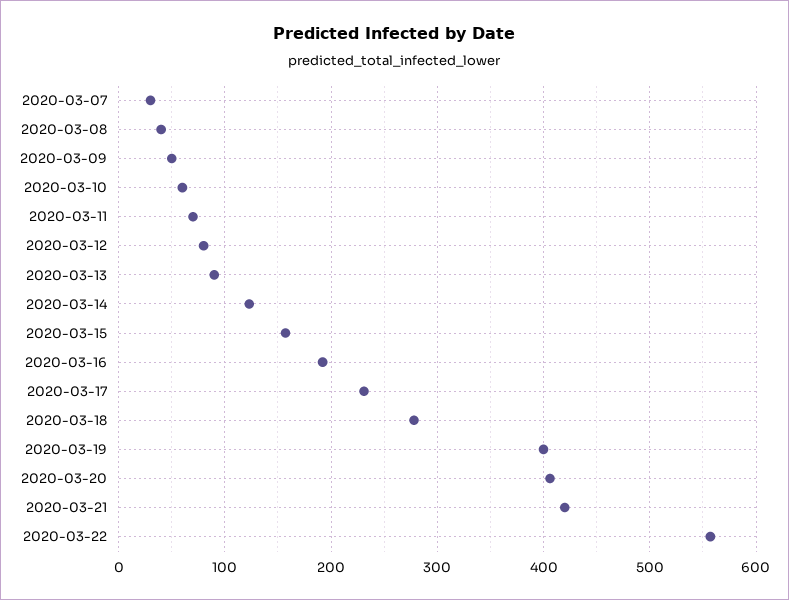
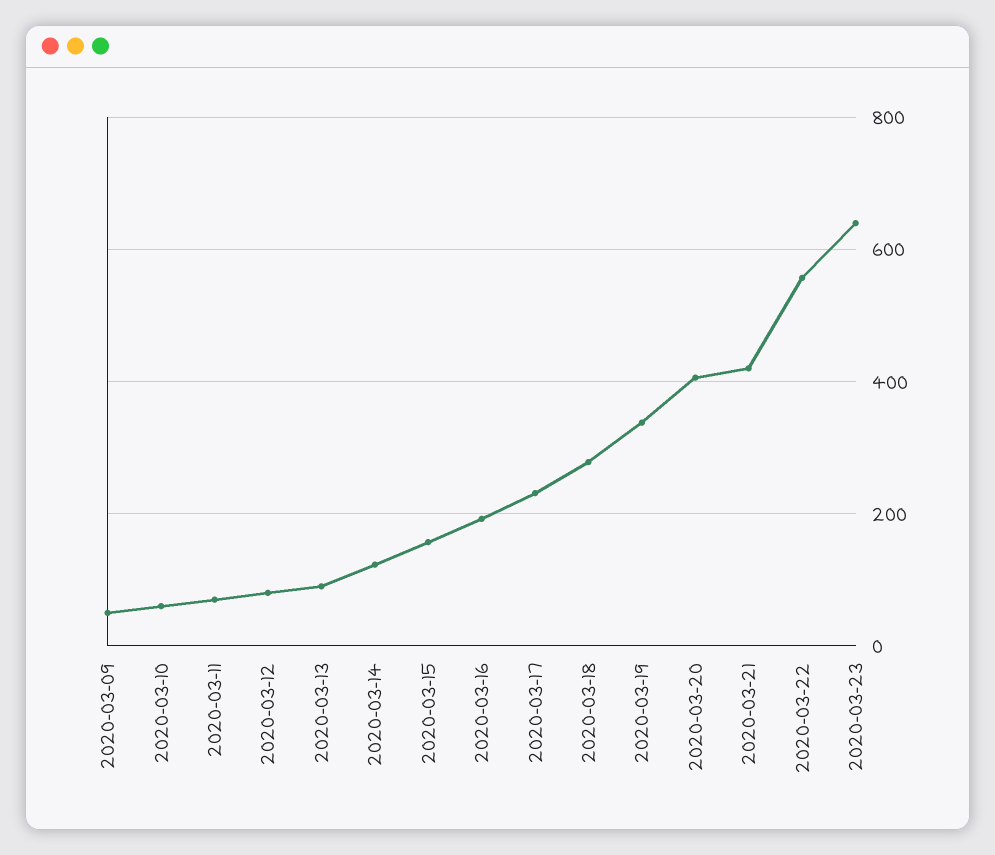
2020-03-07: 30 -> none
2020-03-08: 40 -> none
2020-03-19: 400 -> 340
2020-03-23: none -> 640

